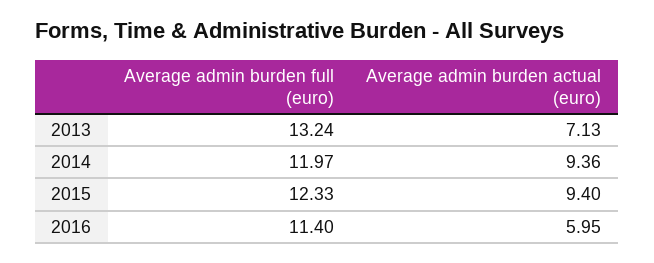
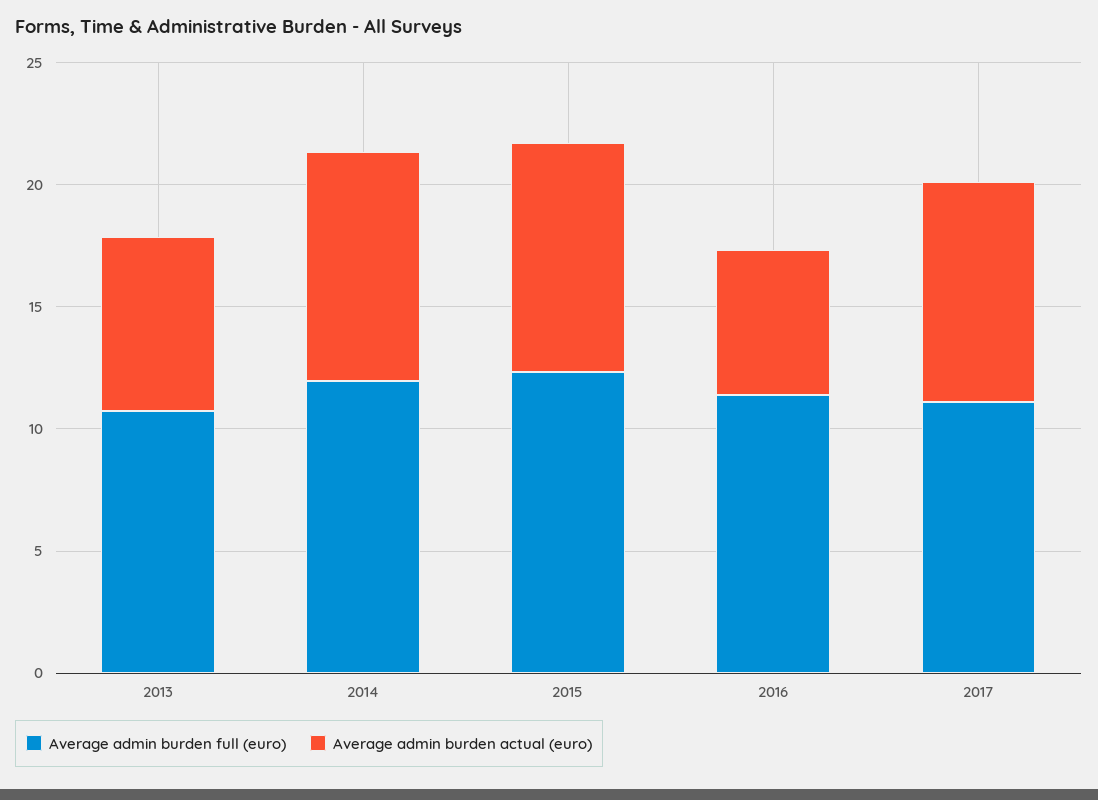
Average admin burden full (euro), 2013: 13.24 -> 11
Average admin burden full (euro), 2017: none -> 11
Average admin burden actual (euro), 2017: none -> 9

